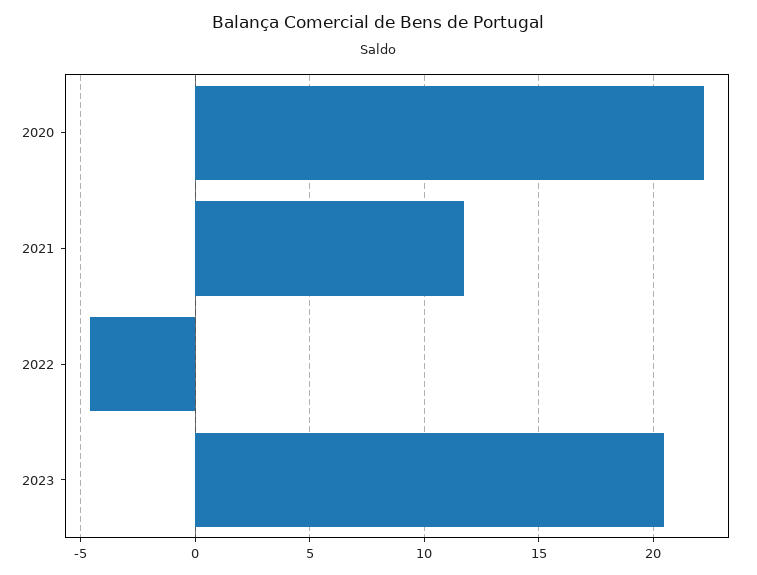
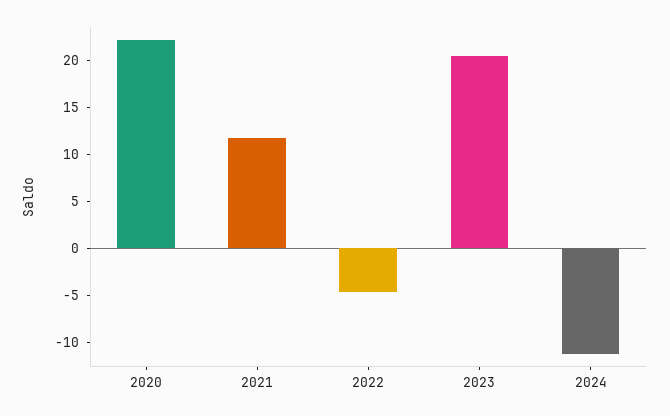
2024: none -> -11

